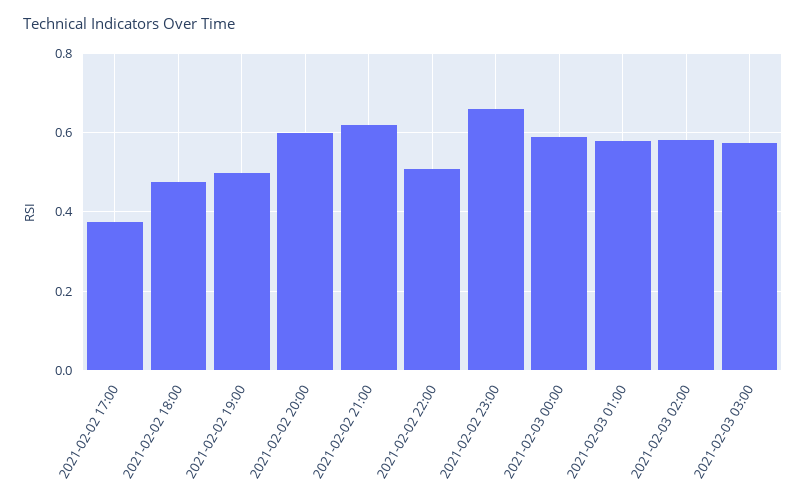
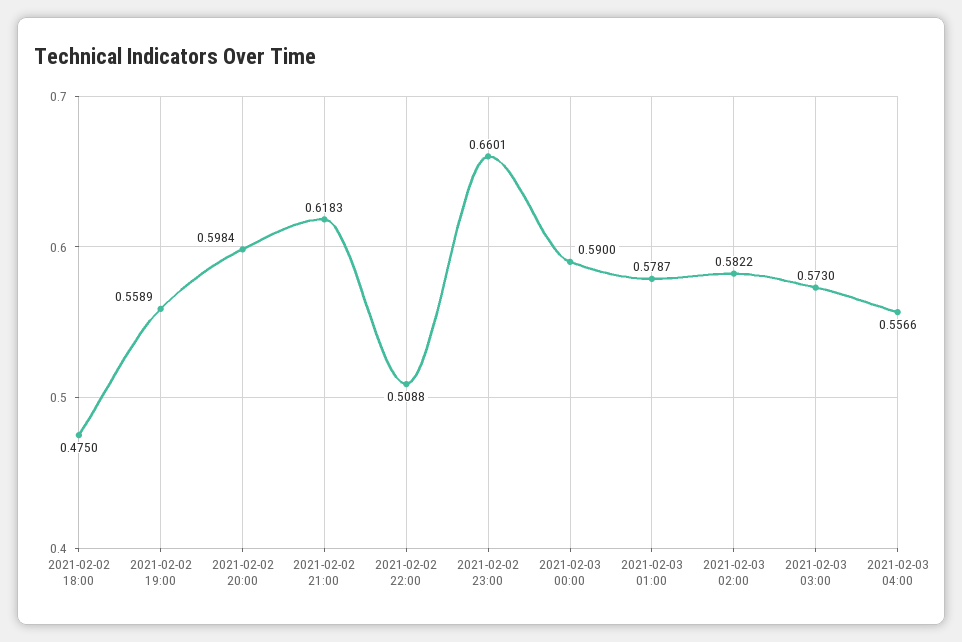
2021-02-02 17:00: 0.38 -> none
2021-02-02 19:00: 0.5 -> 0.5589
2021-02-03 04:00: none -> 0.5566

